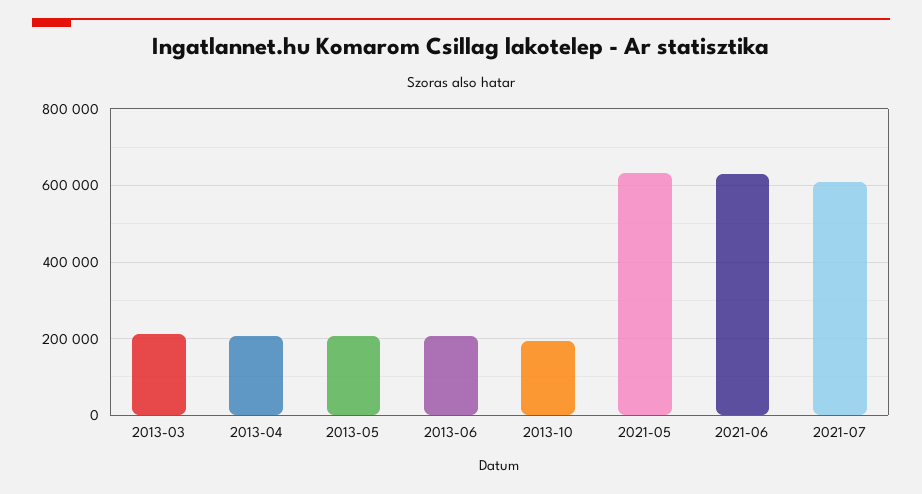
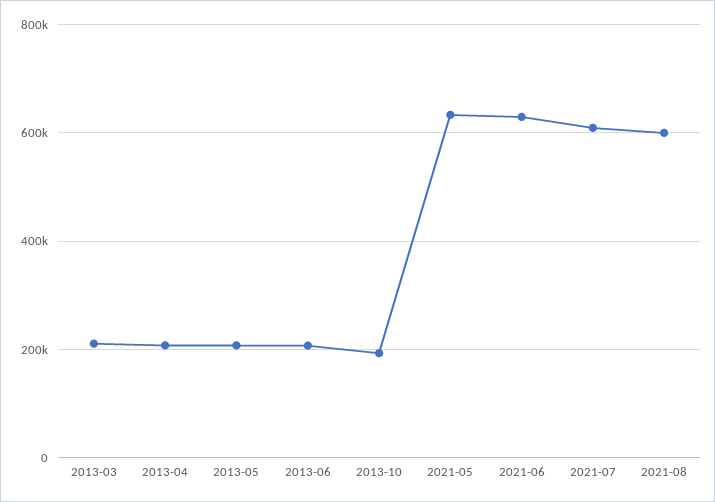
2021-08: none -> 600000

